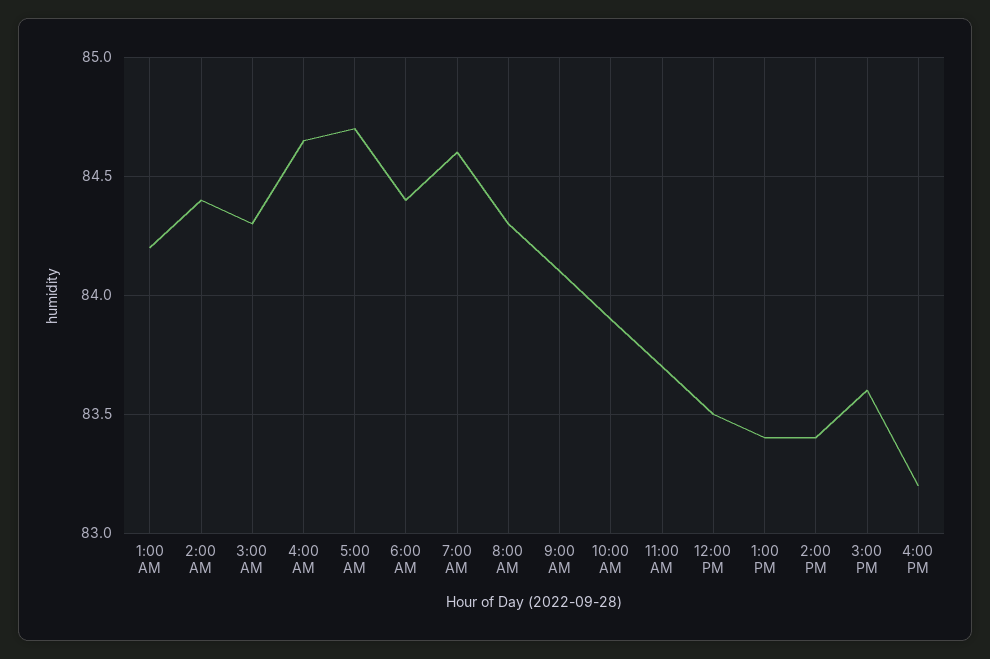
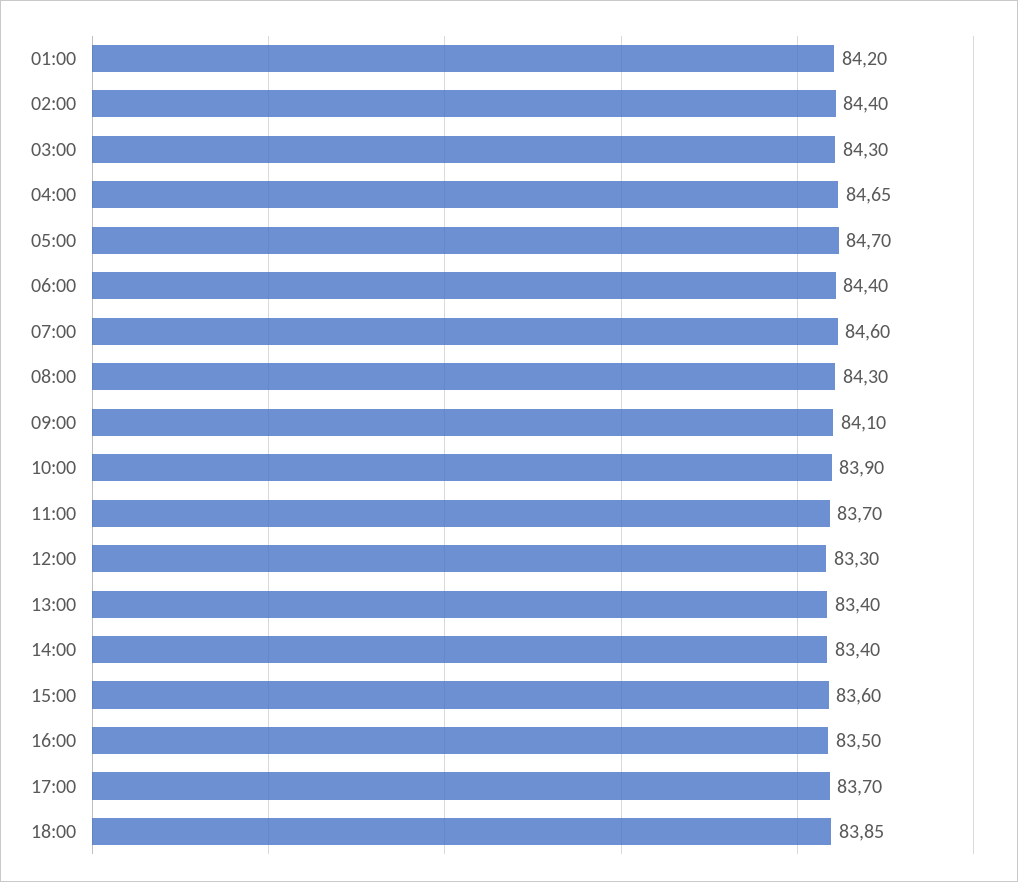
12:00 PM: 83.5 -> 83.3
4:00 PM: 83.2 -> 83.5
17:00: none -> 83.7
18:00: none -> 83.85

